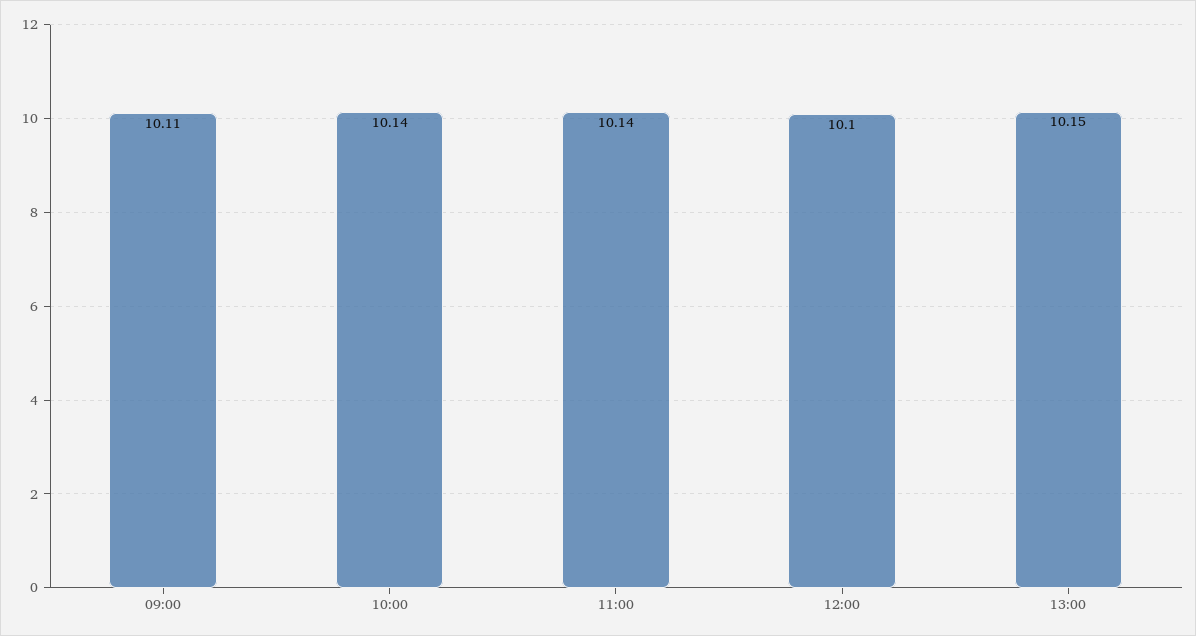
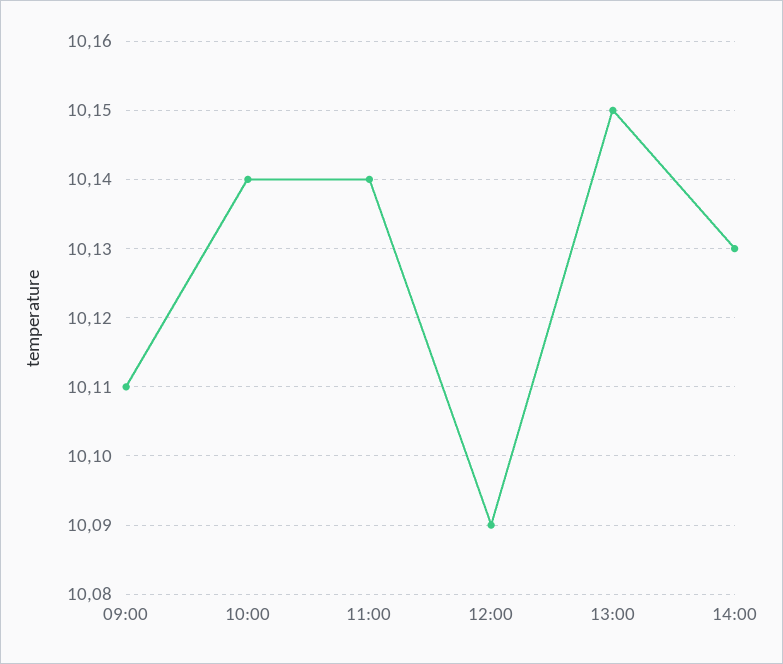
12:00: 10.1 -> 10.09
14:00: none -> 10.13

